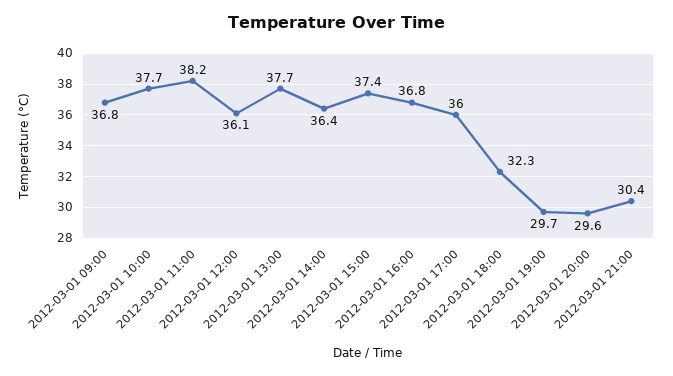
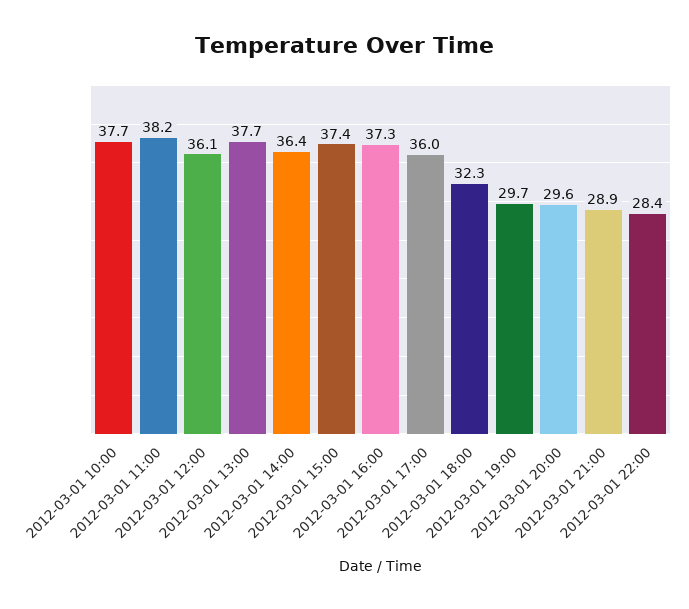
2012-03-01 09:00: 36.8 -> none
2012-03-01 16:00: 36.8 -> 37.3
2012-03-01 21:00: 30.4 -> 28.9
2012-03-01 22:00: none -> 28.4

